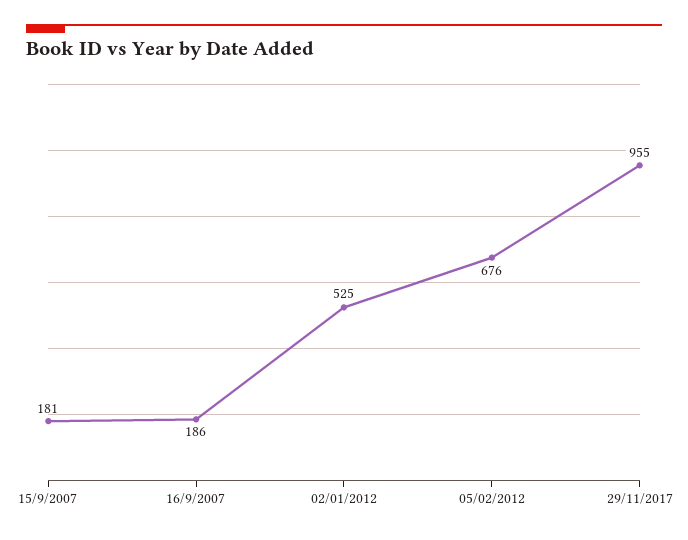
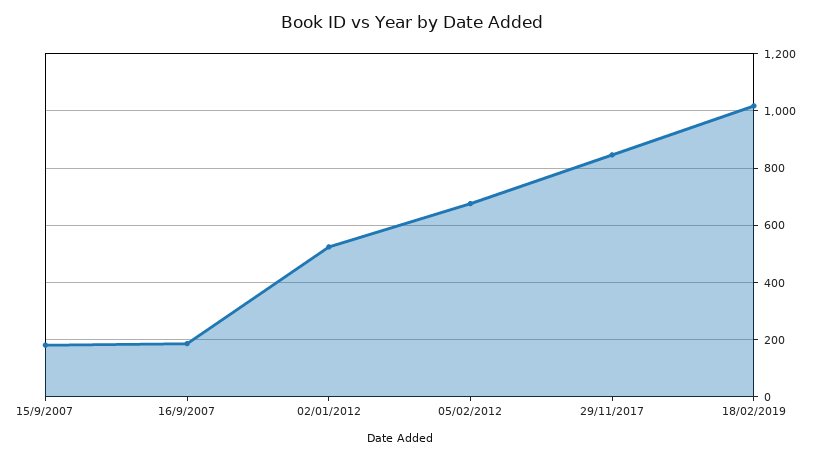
29/11/2017: 955 -> 850
18/02/2019: none -> 1025

